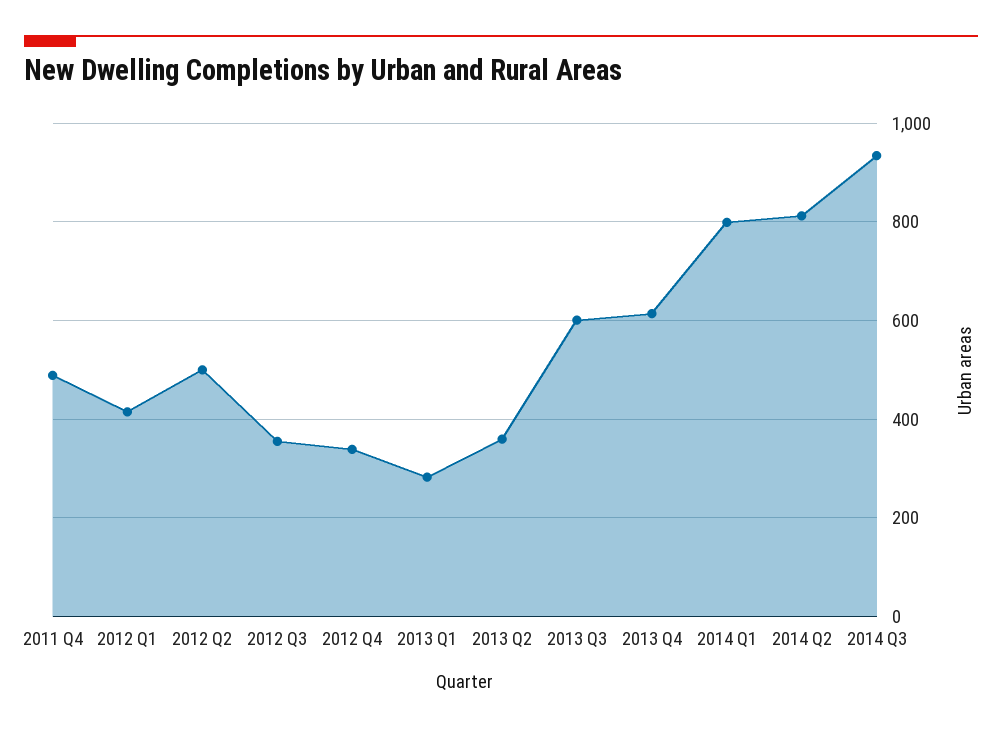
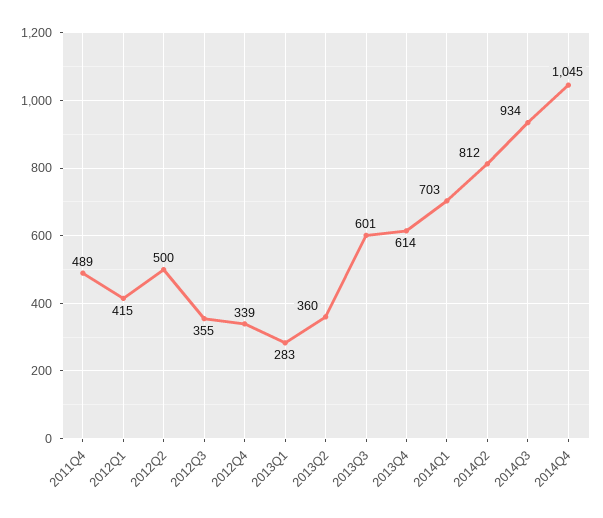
2014 Q1: 800 -> 703
2014Q4: none -> 1045

